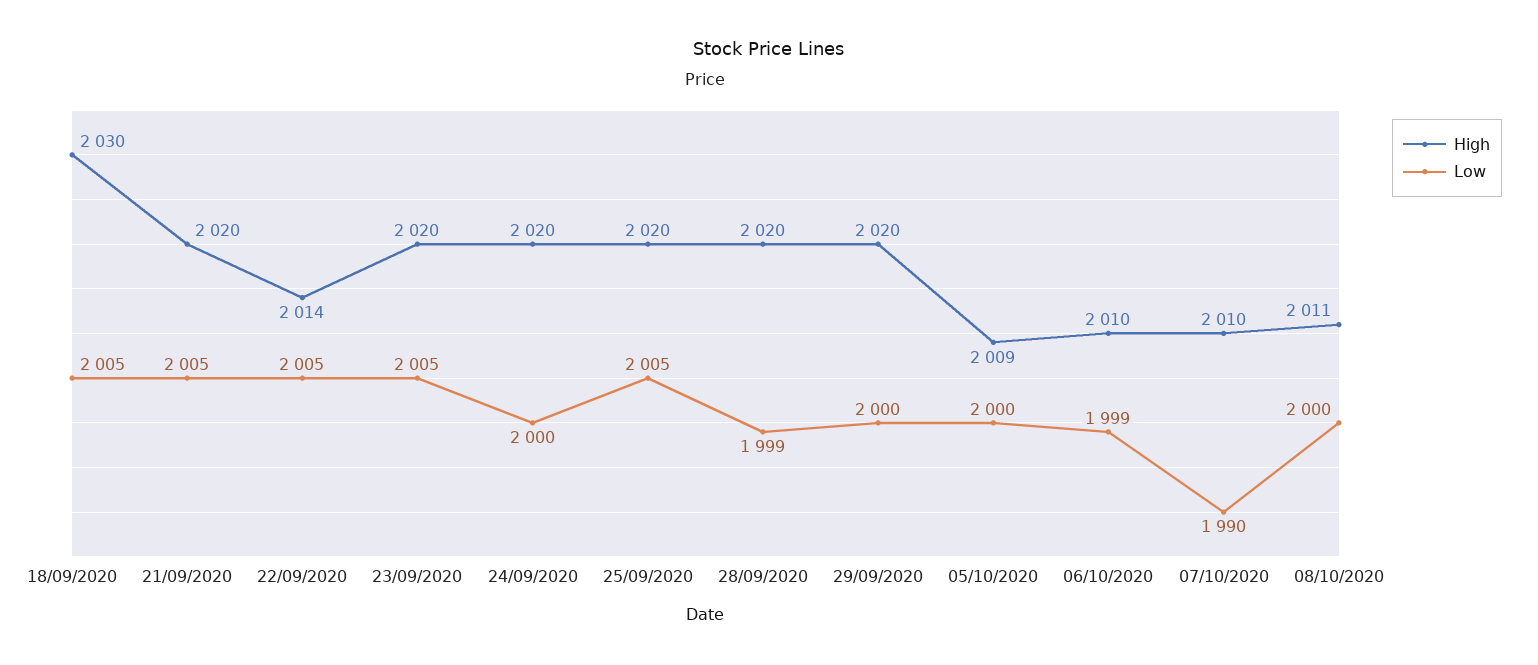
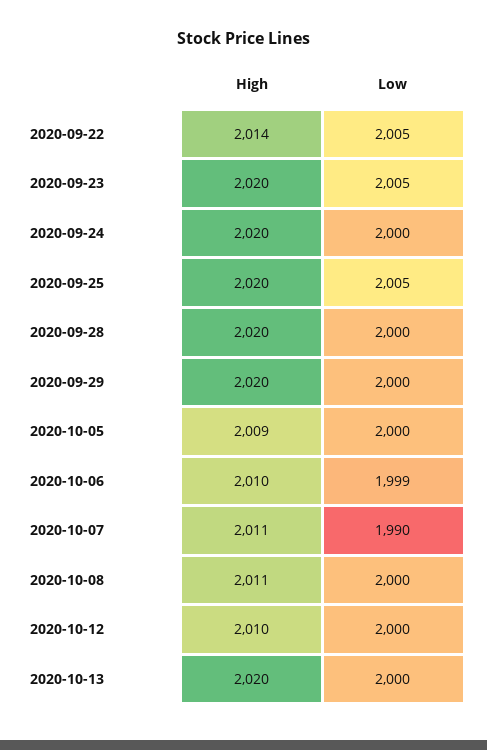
High, 18/09/2020: 2030 -> none
Low, 18/09/2020: 2005 -> none
High, 21/09/2020: 2020 -> none
Low, 21/09/2020: 2005 -> none
Low, 28/09/2020: 1999 -> 2000
High, 07/10/2020: 2010 -> 2011
High, 2020-10-12: none -> 2010
Low, 2020-10-12: none -> 2000
High, 2020-10-13: none -> 2020
Low, 2020-10-13: none -> 2000

